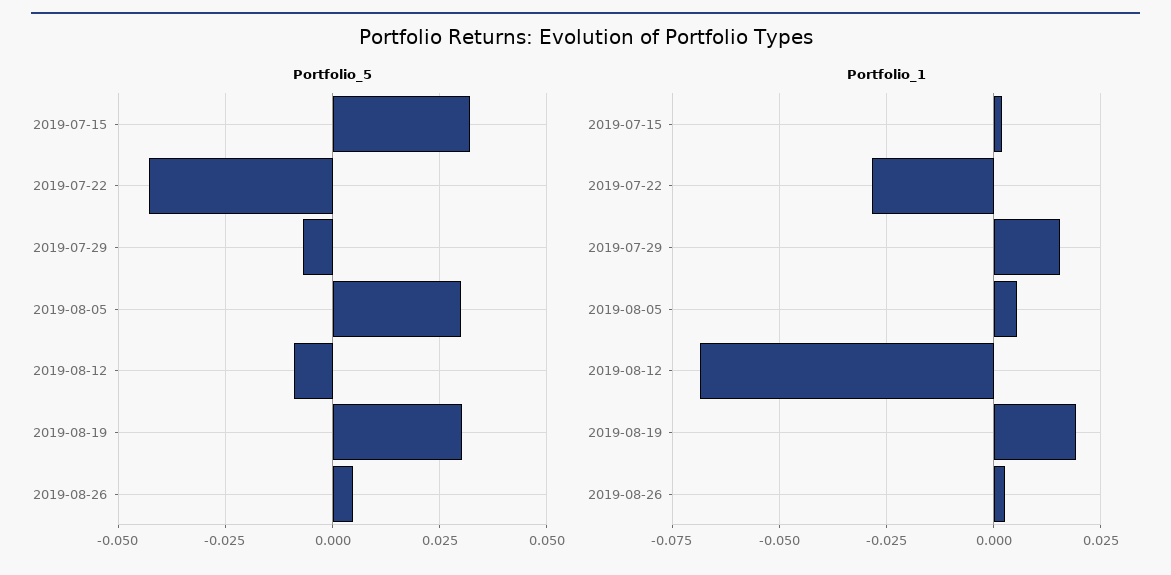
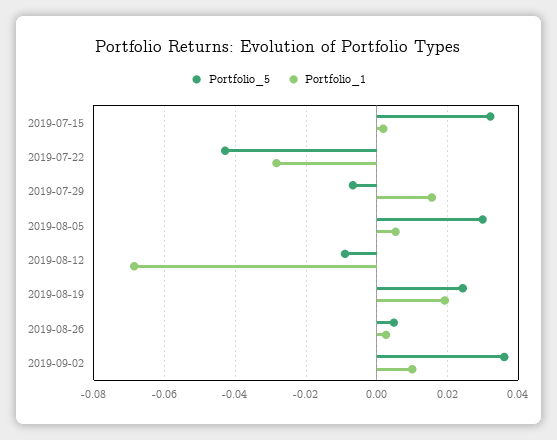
Portfolio_5, 2019-08-19: 0.03 -> 0.024
Portfolio_5, 2019-09-02: none -> 0.036
Portfolio_1, 2019-09-02: none -> 0.01

